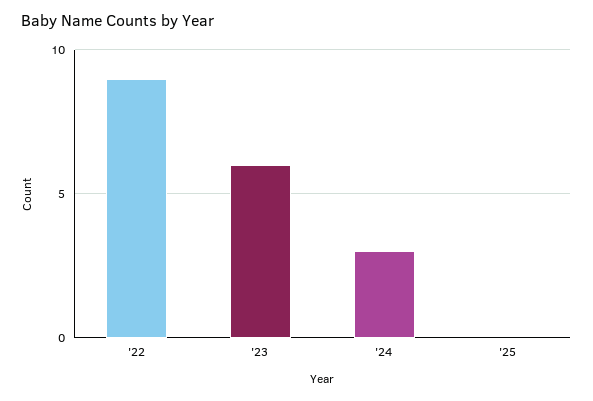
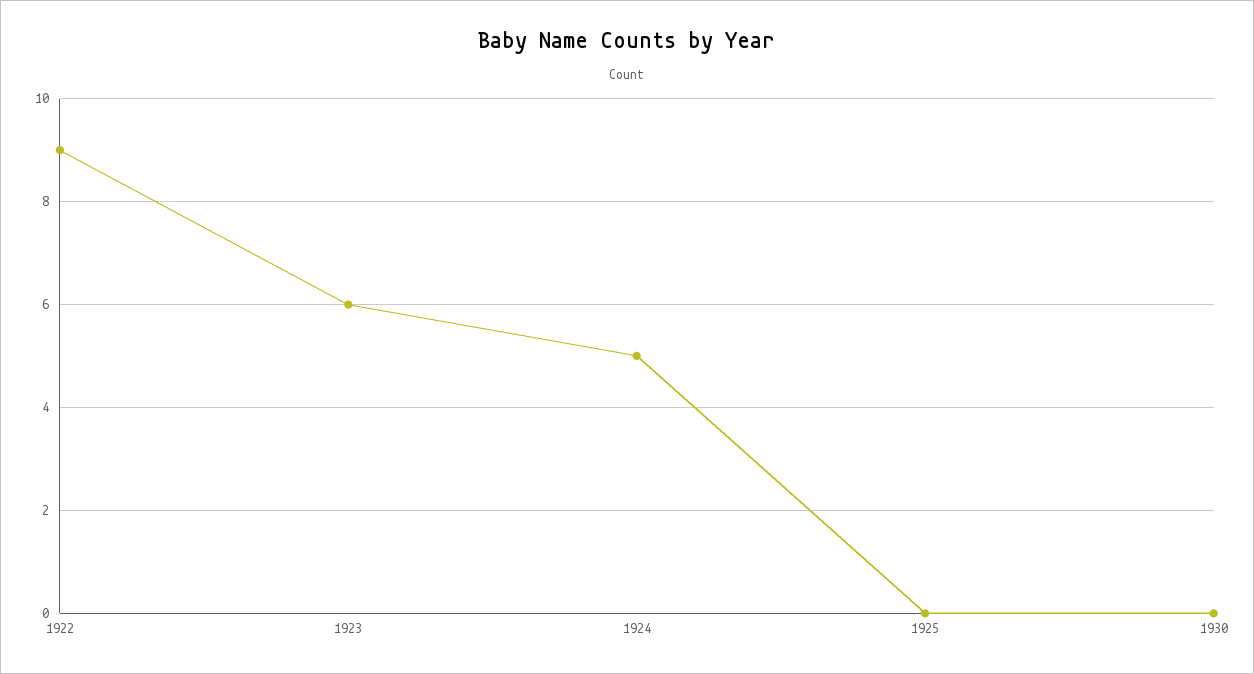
'24: 3 -> 5
1930: none -> 0

